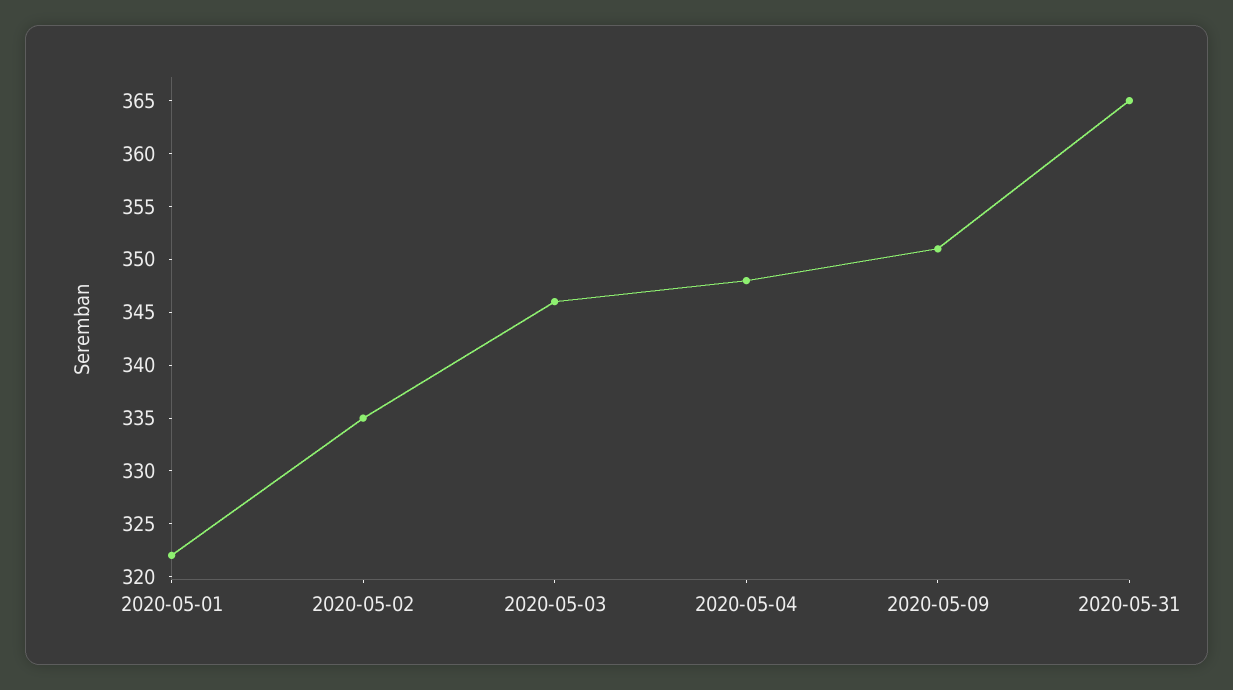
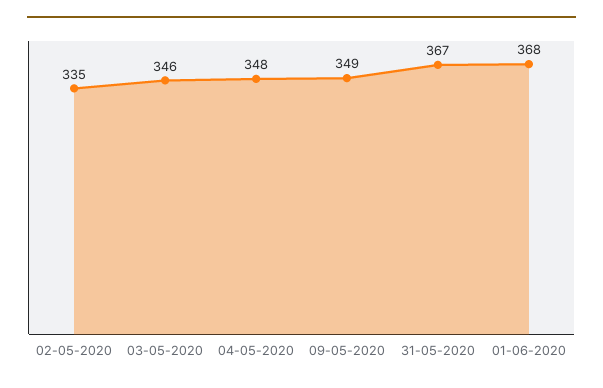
2020-05-01: 322 -> none
2020-05-09: 351 -> 349
2020-05-31: 365 -> 367
01-06-2020: none -> 368

